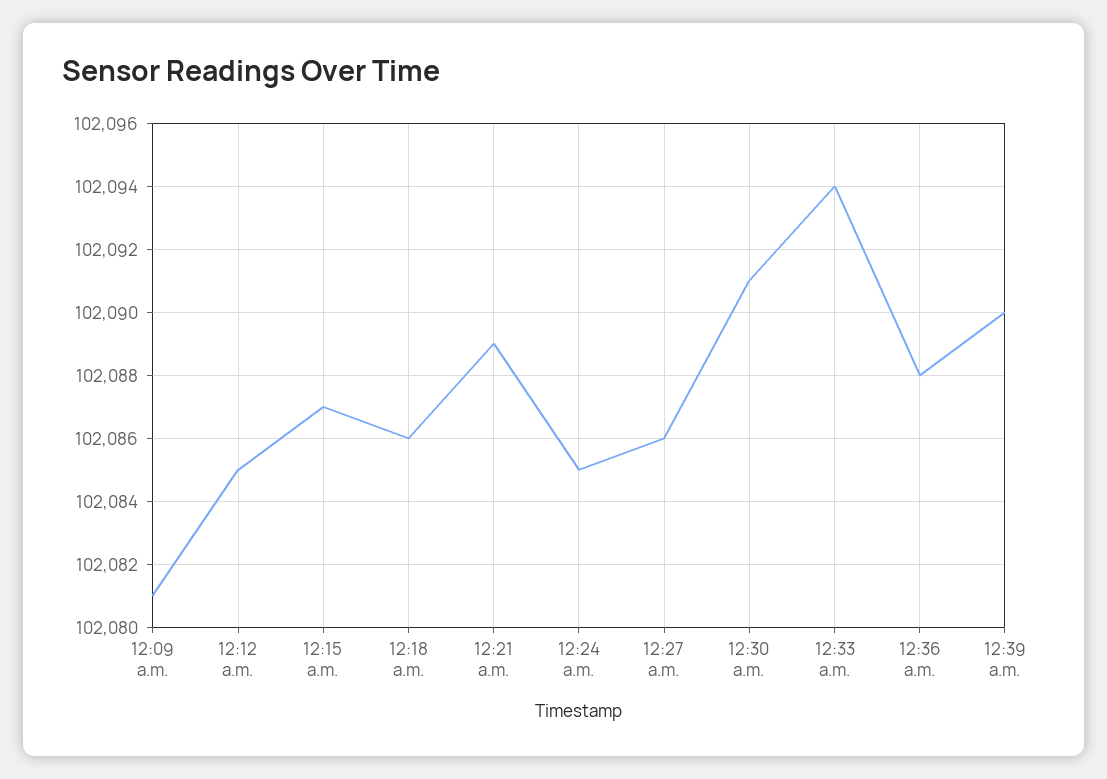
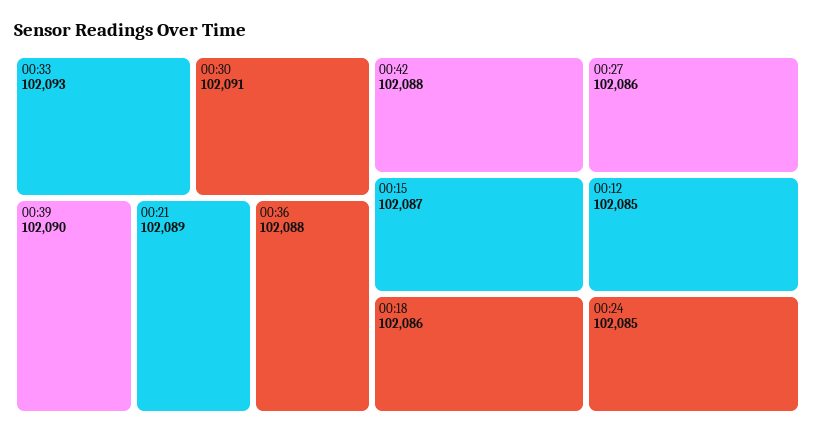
12:09 a.m.: 102081 -> none
12:33 a.m.: 102094 -> 102093
00:42: none -> 102088

